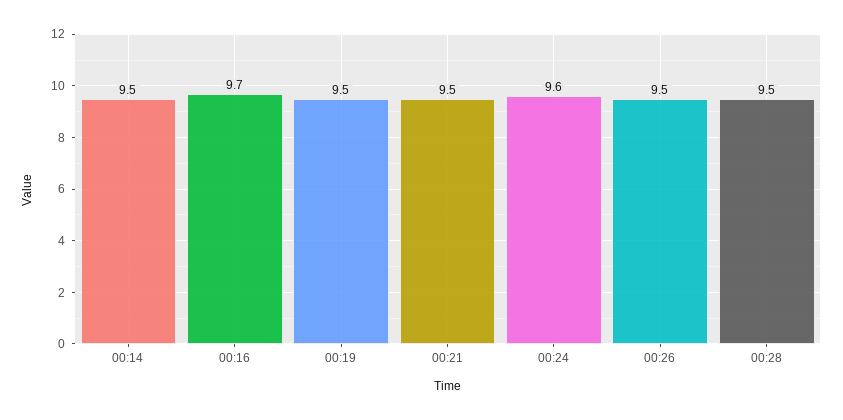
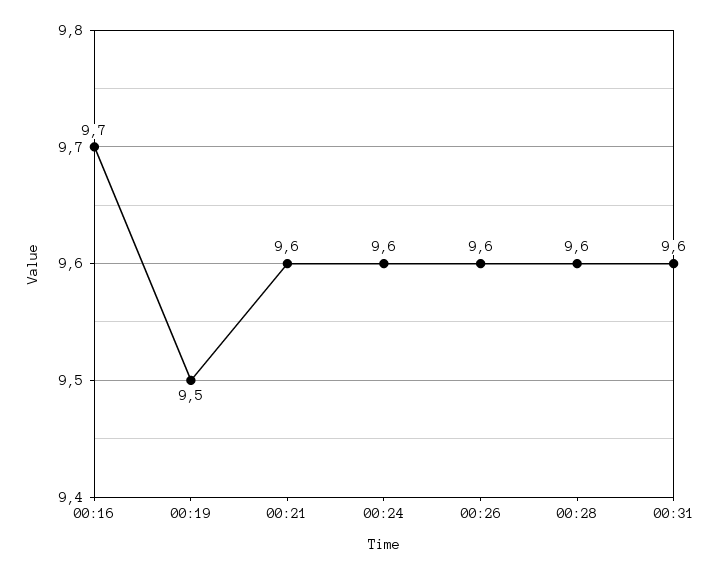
00:14: 9.5 -> none
00:21: 9.5 -> 9.6
00:26: 9.5 -> 9.6
00:28: 9.5 -> 9.6
00:31: none -> 9.6

